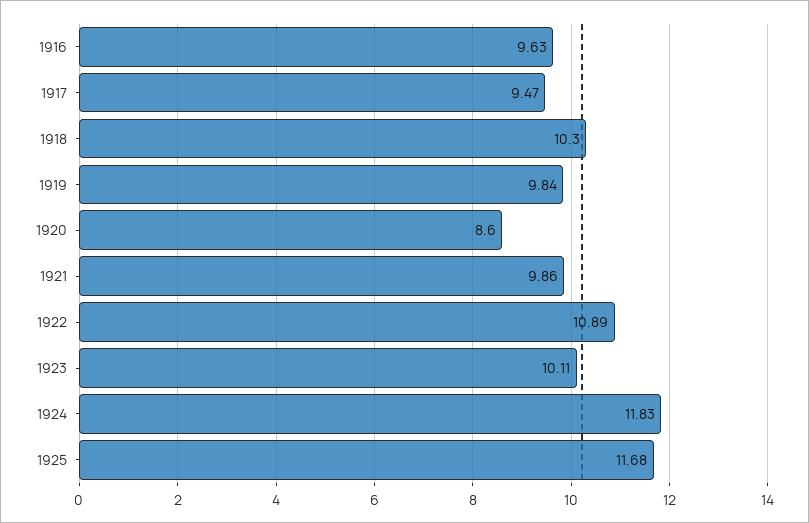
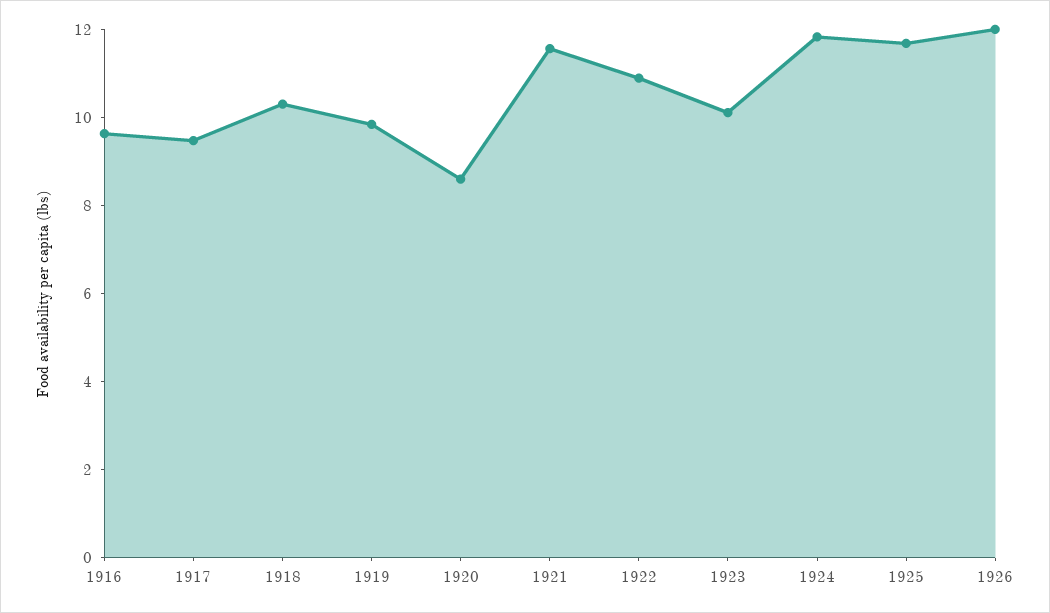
1921: 9.86 -> 11.5
1926: none -> 12

